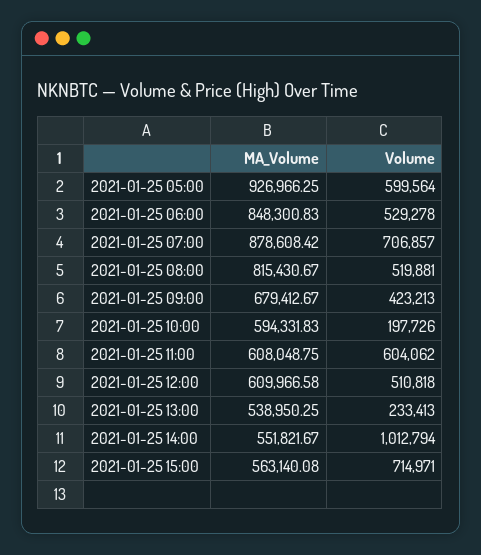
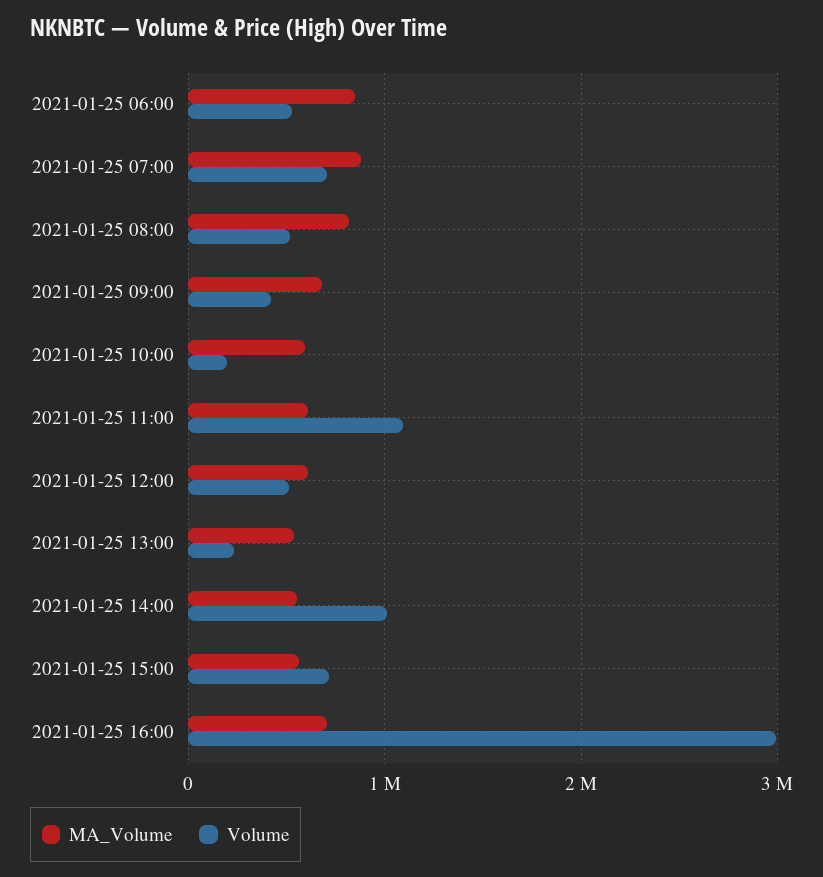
MA_Volume, 2021-01-25 05:00: 926966.25 -> none
Volume, 2021-01-25 05:00: 599564 -> none
Volume, 2021-01-25 11:00: 604062 -> 1100000
MA_Volume, 2021-01-25 16:00: none -> 700000
Volume, 2021-01-25 16:00: none -> 3000000

